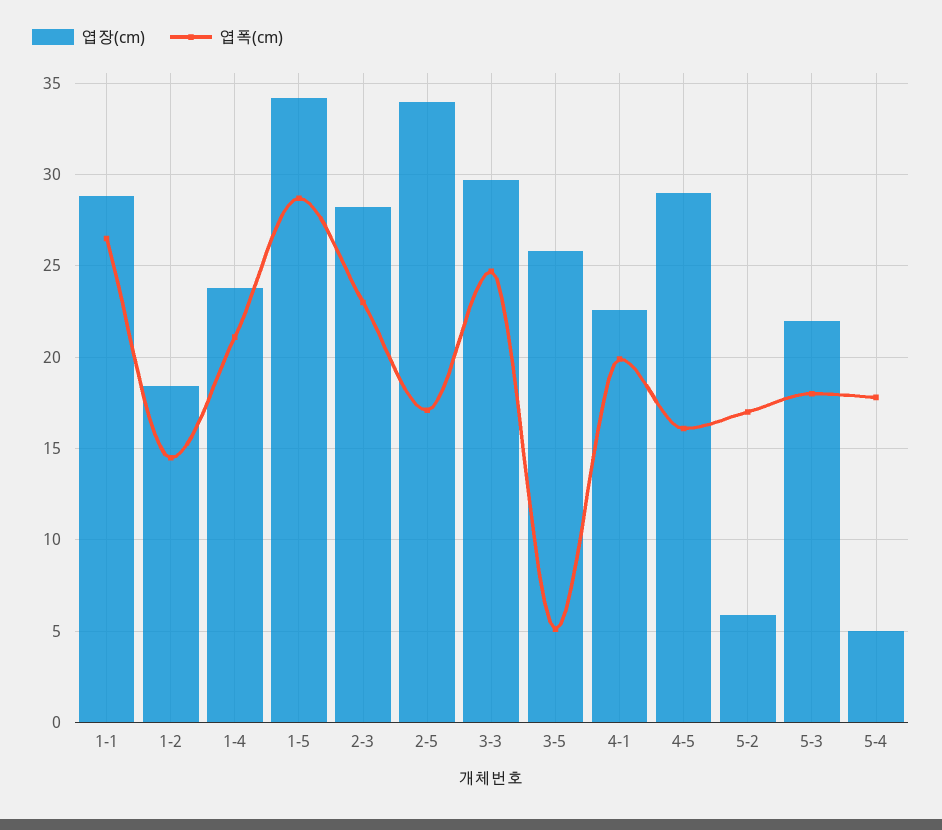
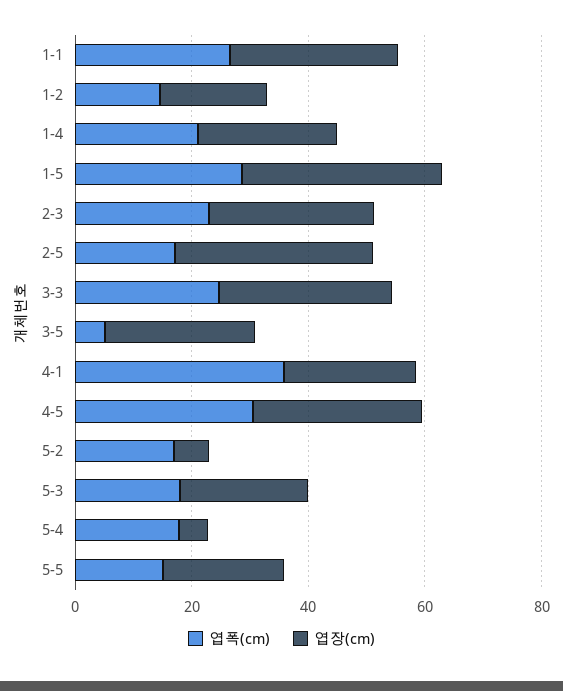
엽폭(cm), 4-1: 20 -> 35
엽폭(cm), 4-5: 16 -> 30
엽폭(cm), 5-5: none -> 15
엽장(cm), 5-5: none -> 20

